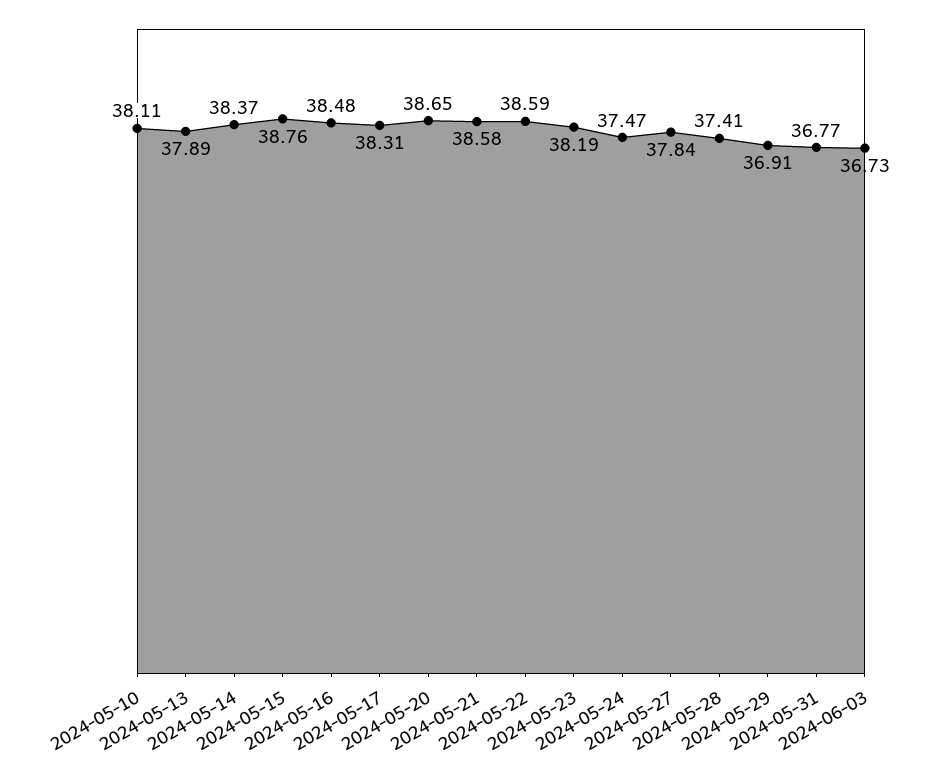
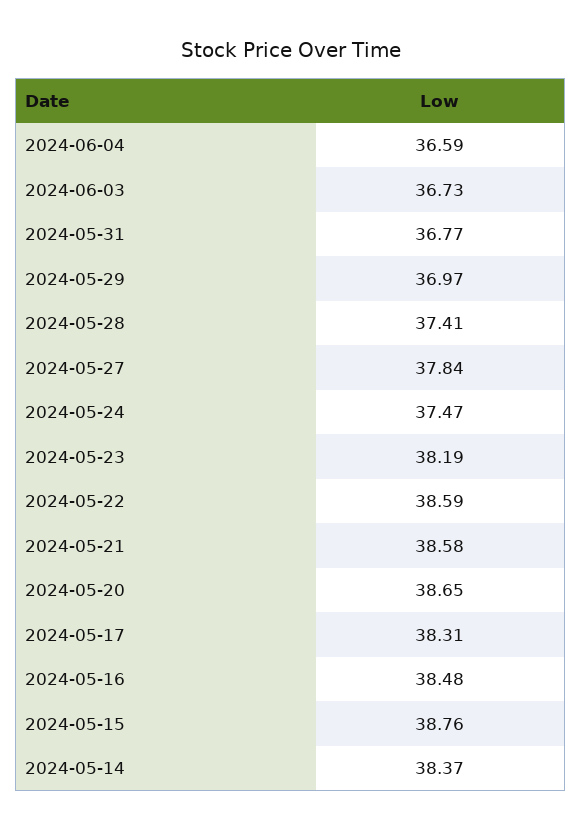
2024-05-10: 38.11 -> none
2024-05-13: 37.89 -> none
2024-05-29: 36.91 -> 36.97
2024-06-04: none -> 36.59

